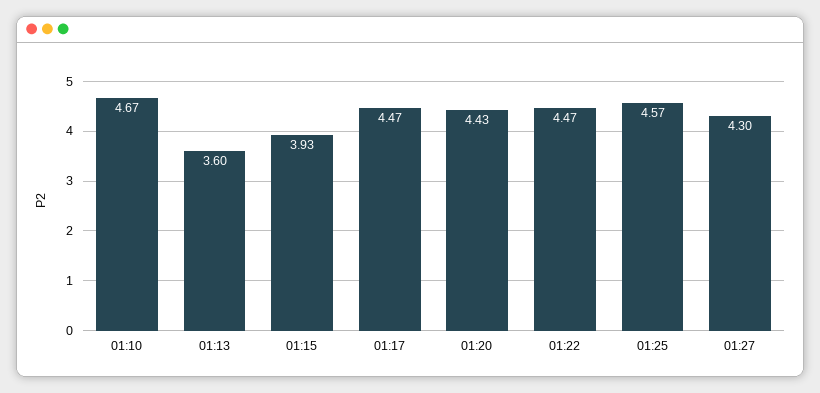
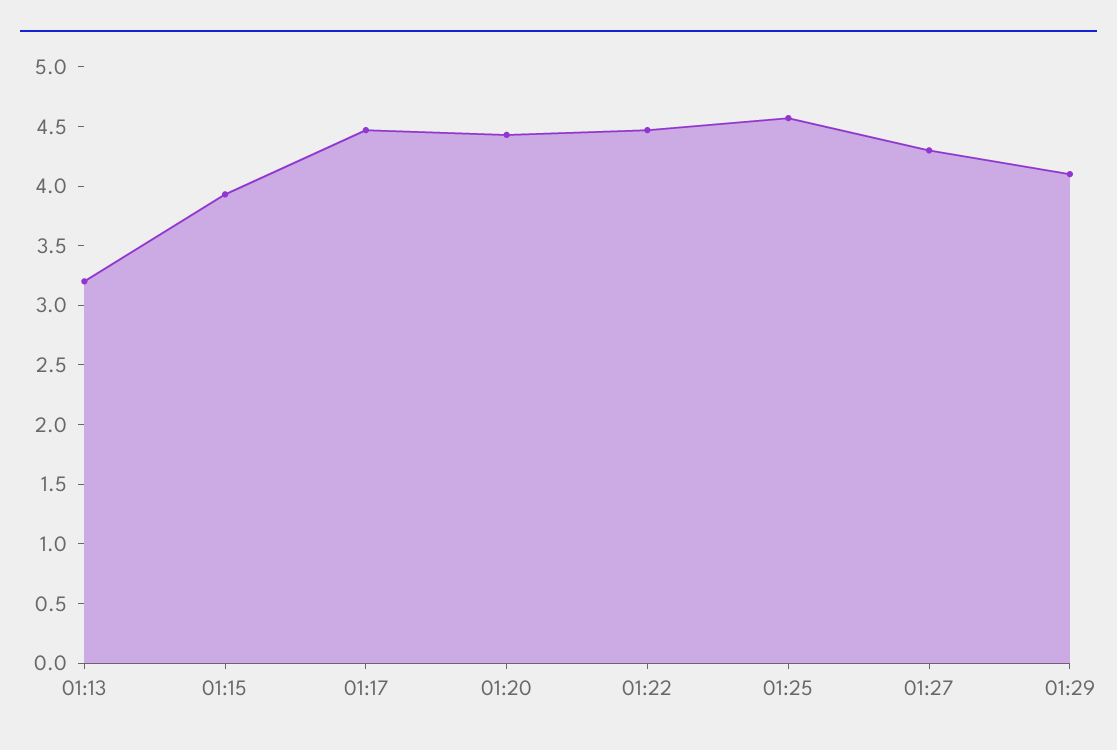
01:10: 4.67 -> none
01:13: 3.6 -> 3.2
01:29: none -> 4.1

